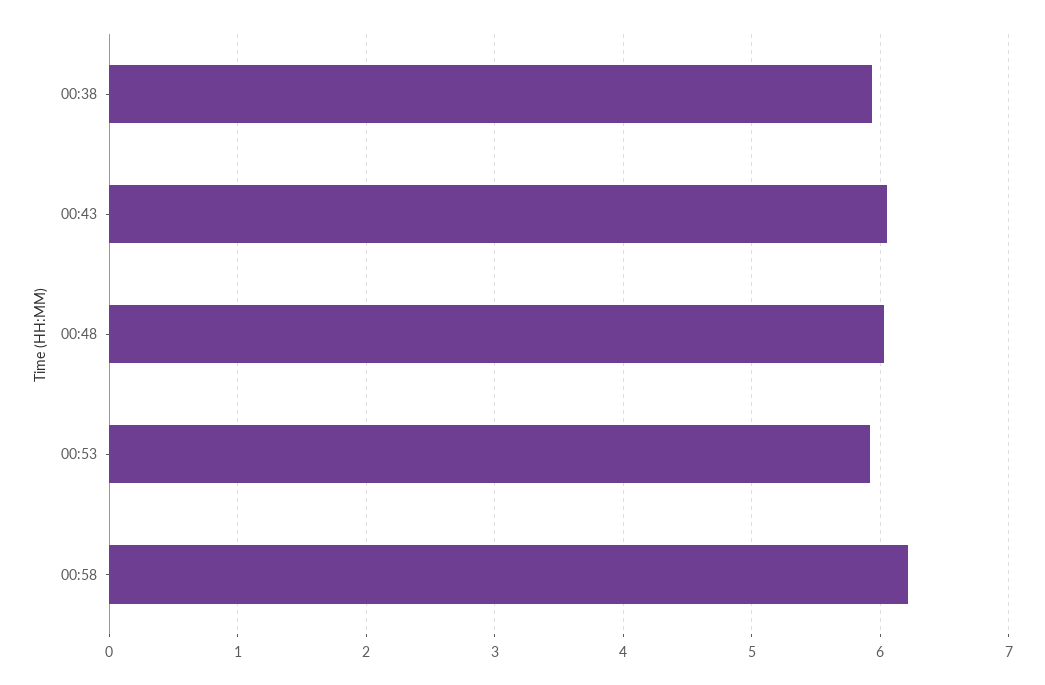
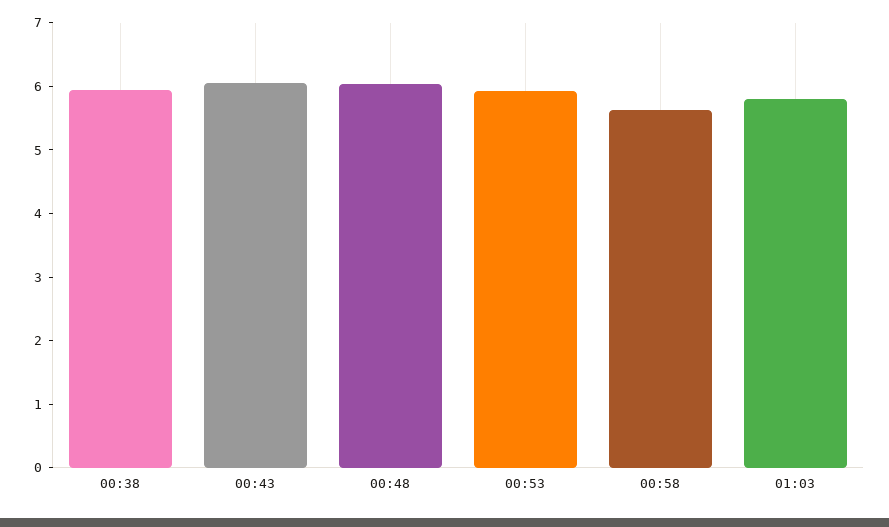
00:58: 6.2 -> 5.6
01:03: none -> 5.8

